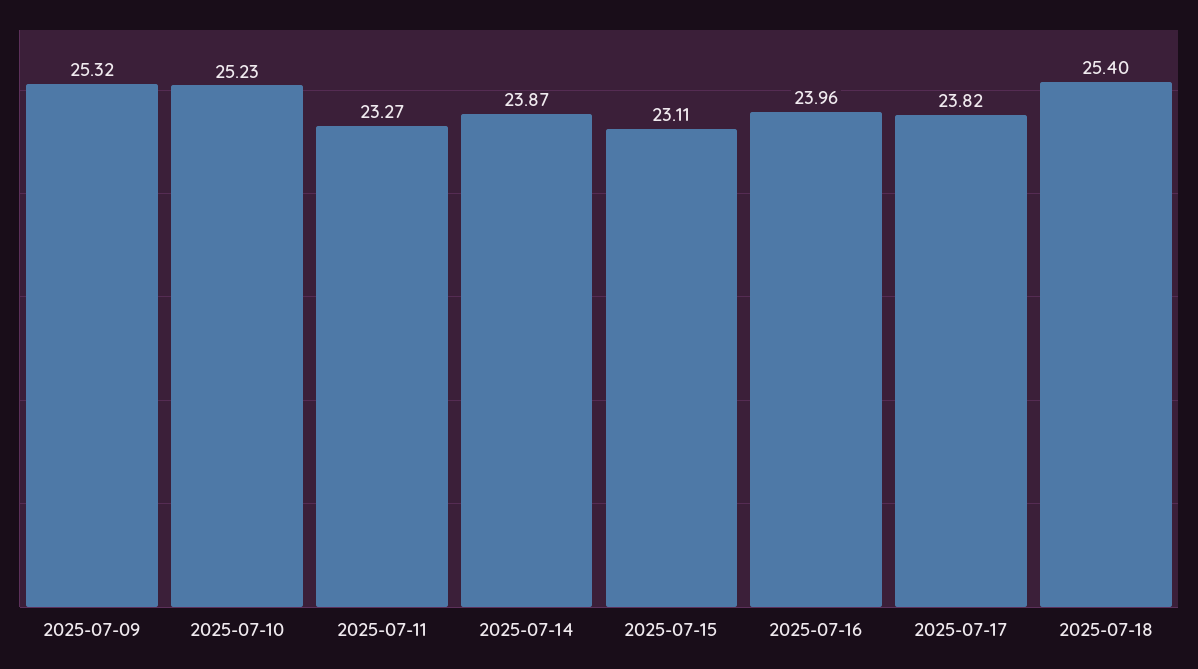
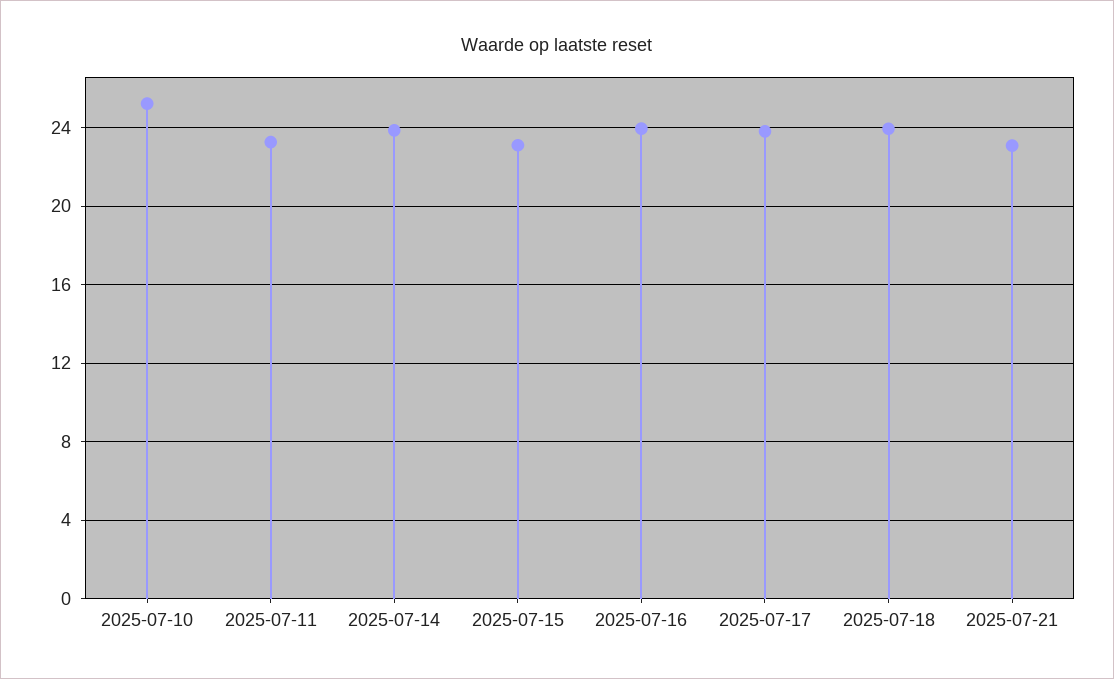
2025-07-09: 25.32 -> none
2025-07-18: 25.4 -> 24
2025-07-21: none -> 23

